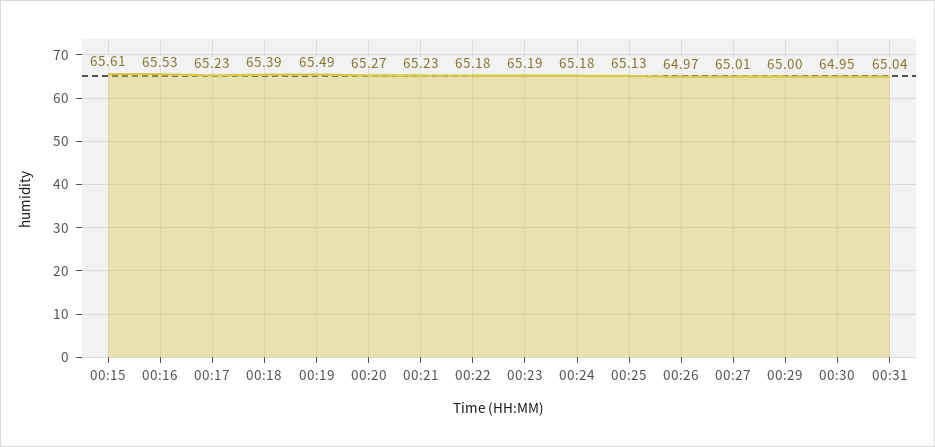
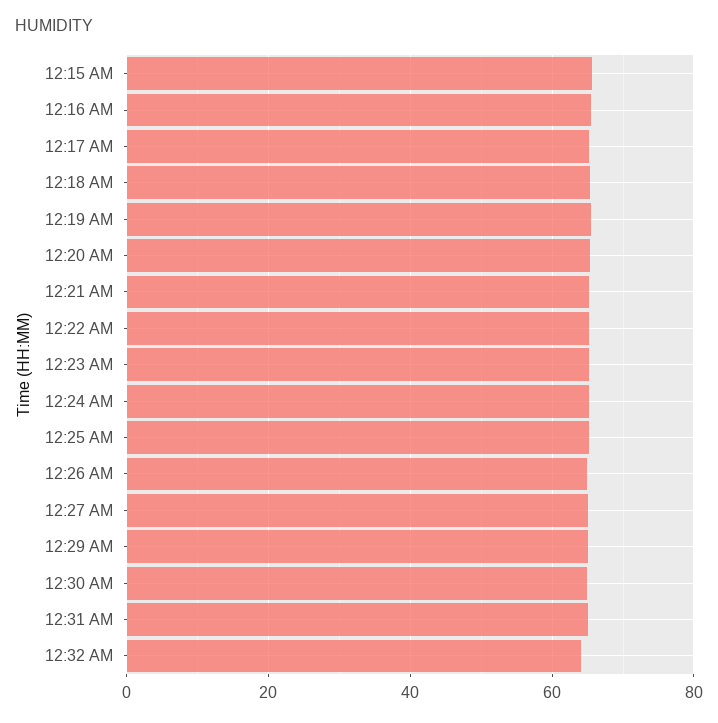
12:32 AM: none -> 64

